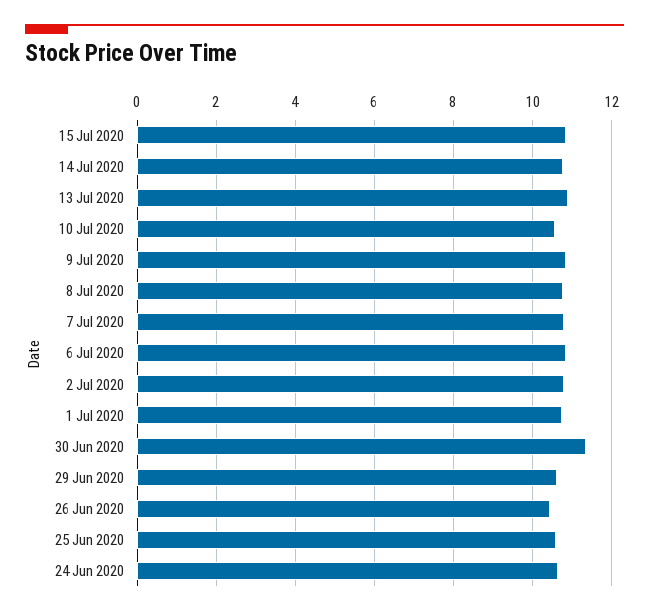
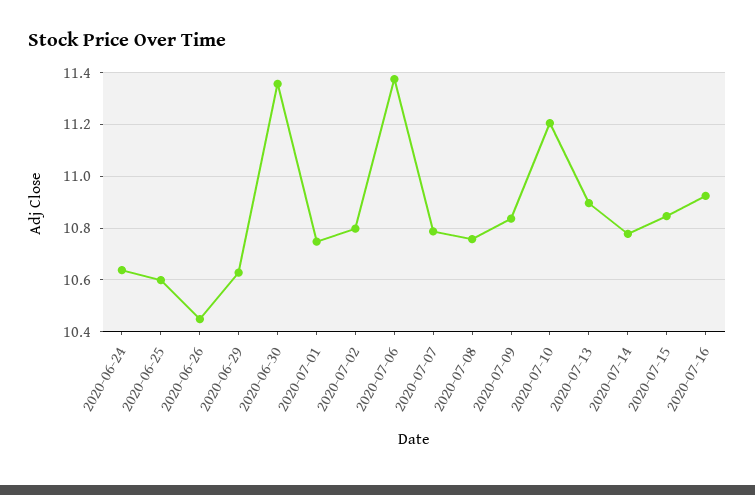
10 Jul 2020: 10.6 -> 11.2
6 Jul 2020: 10.8 -> 11.375
2020-07-16: none -> 10.925

